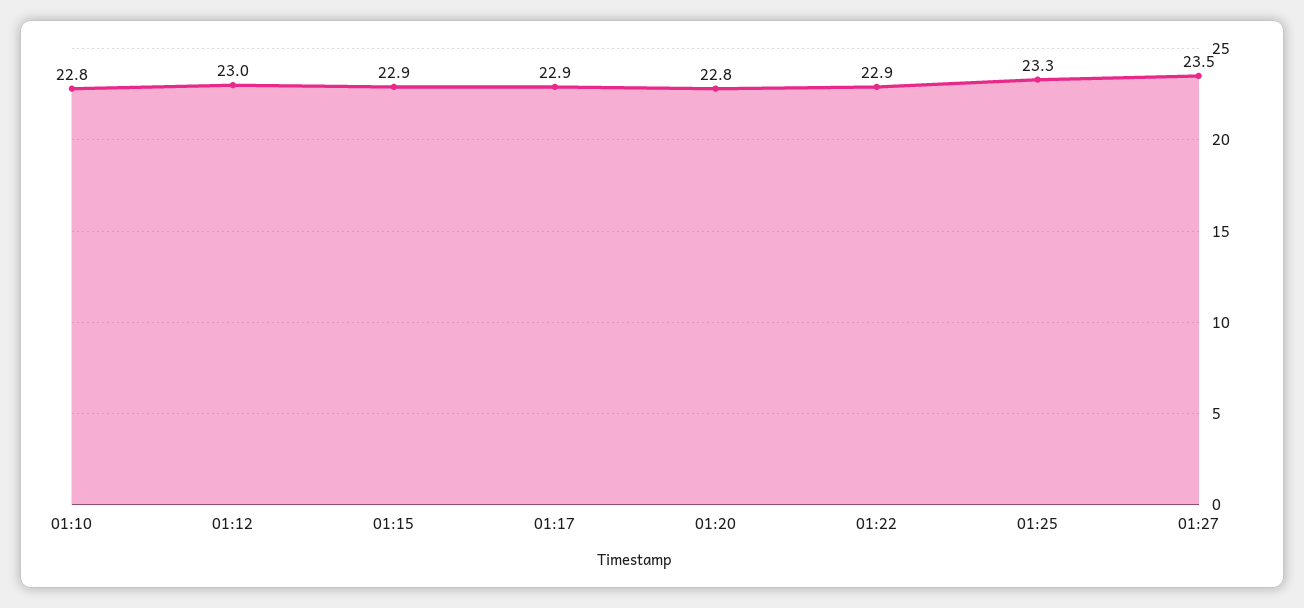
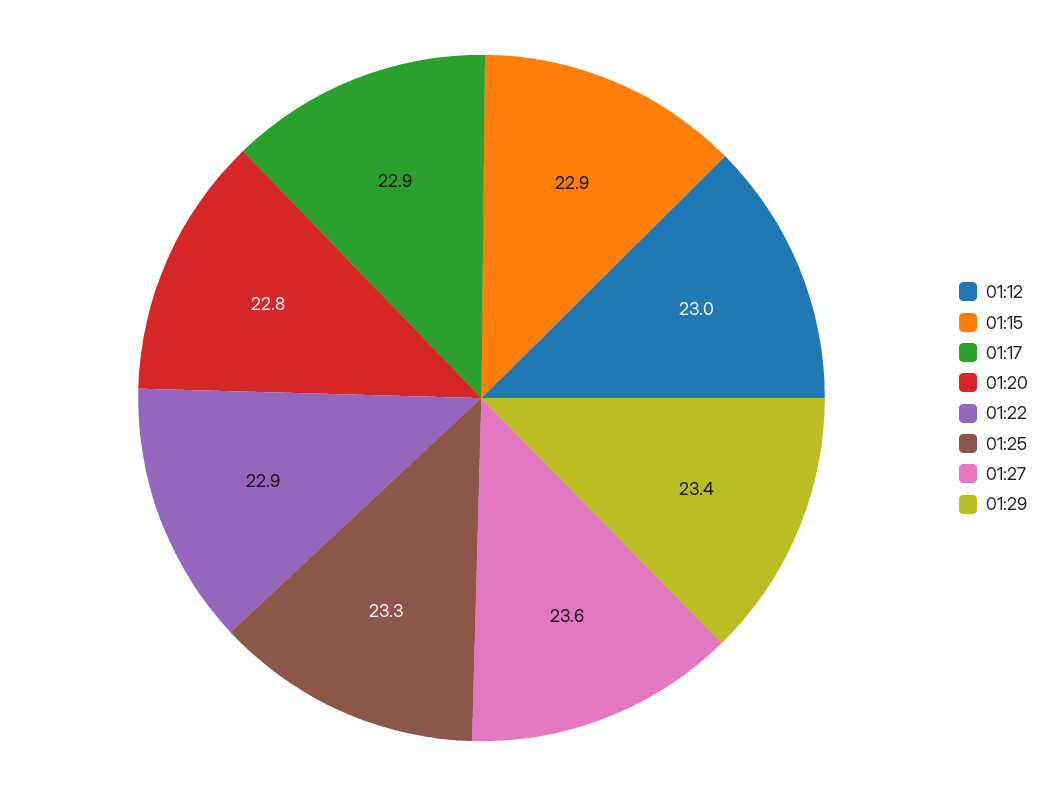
01:10: 22.8 -> none
01:27: 23.5 -> 23.6
01:29: none -> 23.4

